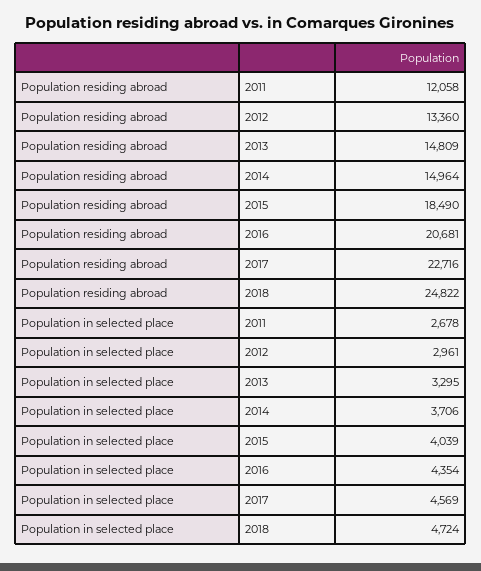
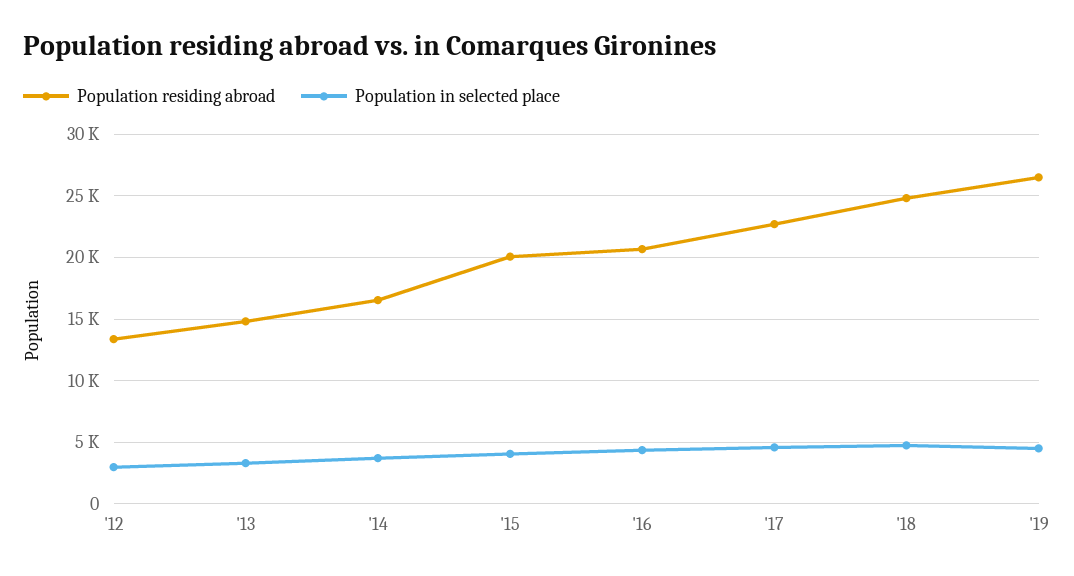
Population residing abroad, 2011: 12058 -> none
Population residing abroad, 2014: 14964 -> 16500
Population residing abroad, 2015: 18490 -> 20000
Population in selected place, 2011: 2678 -> none
Population residing abroad, '19: none -> 26500
Population in selected place, '19: none -> 4500

